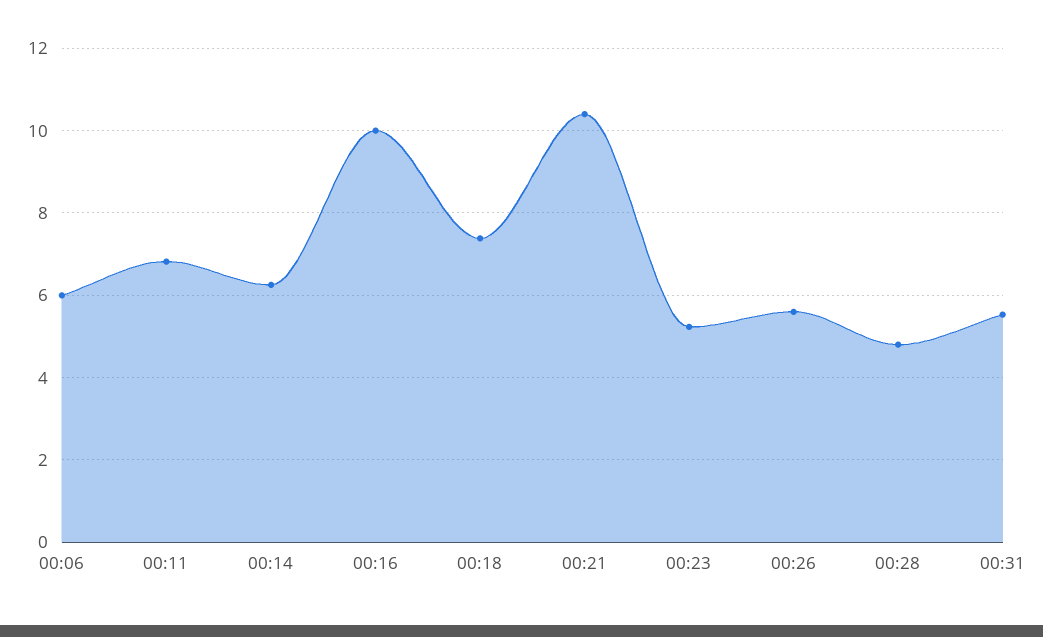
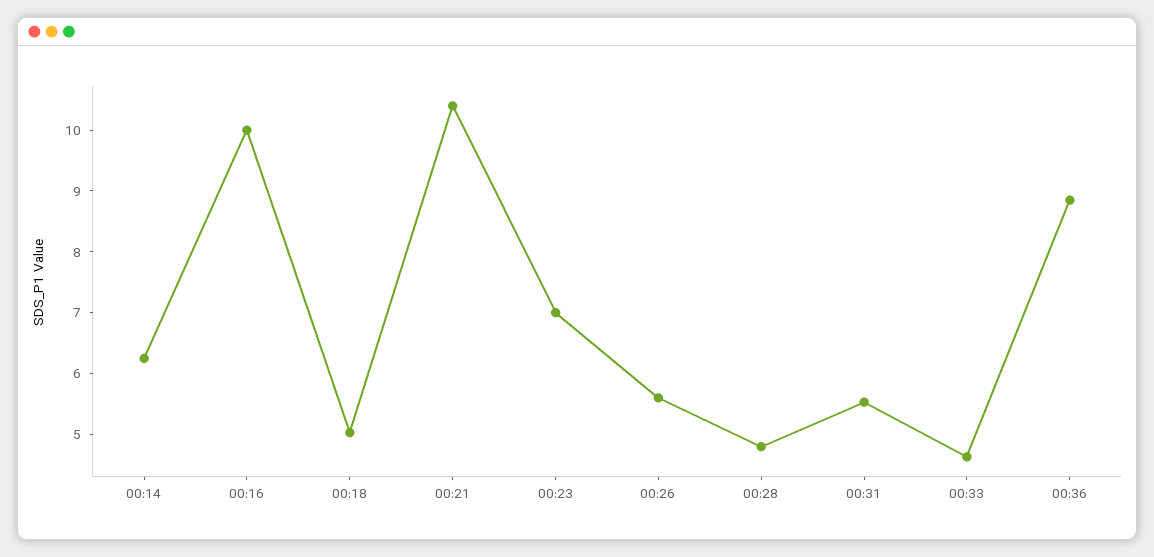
00:06: 6 -> none
00:11: 6.8 -> none
00:18: 7.4 -> 5
00:23: 5.2 -> 7
00:33: none -> 4.6
00:36: none -> 8.8

